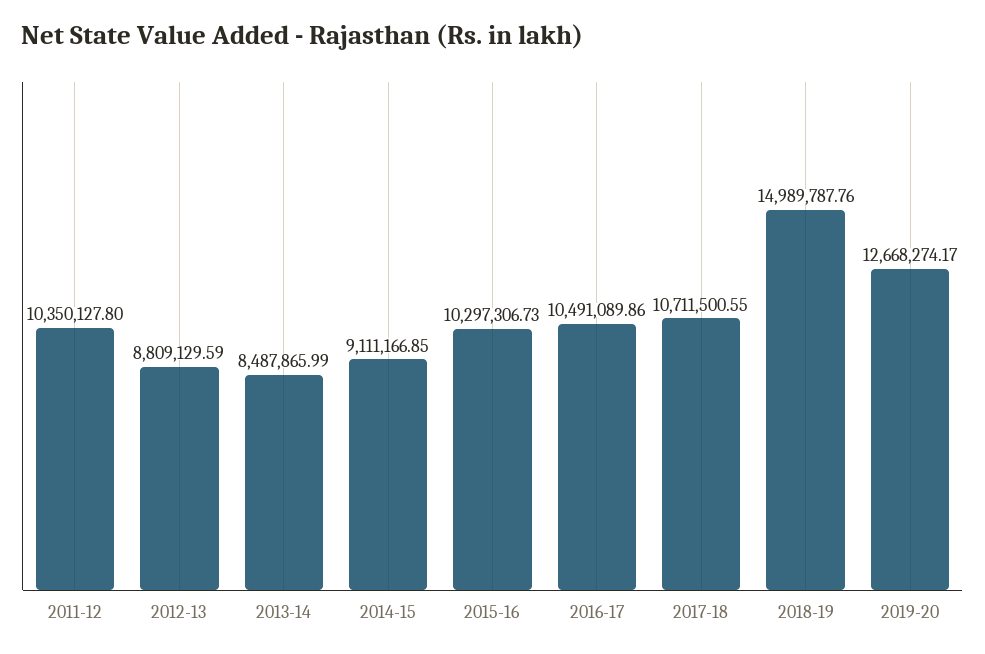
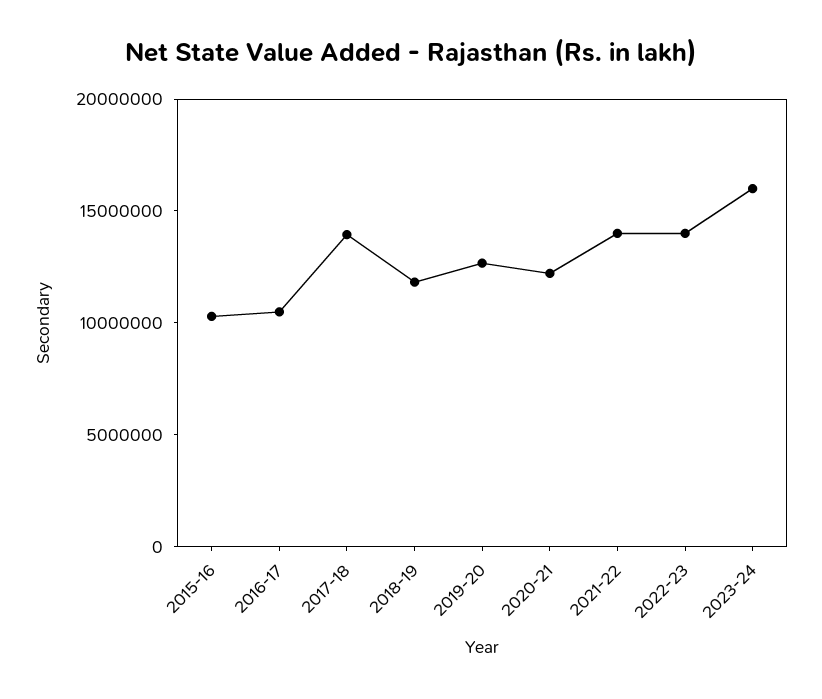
2011-12: 10350127.8 -> none
2012-13: 8809129.59 -> none
2013-14: 8487865.99 -> none
2014-15: 9111166.85 -> none
2017-18: 10711500.55 -> 14000000
2018-19: 14989787.76 -> 12000000
2020-21: none -> 12000000
2021-22: none -> 14000000
2022-23: none -> 14000000
2023-24: none -> 16000000

